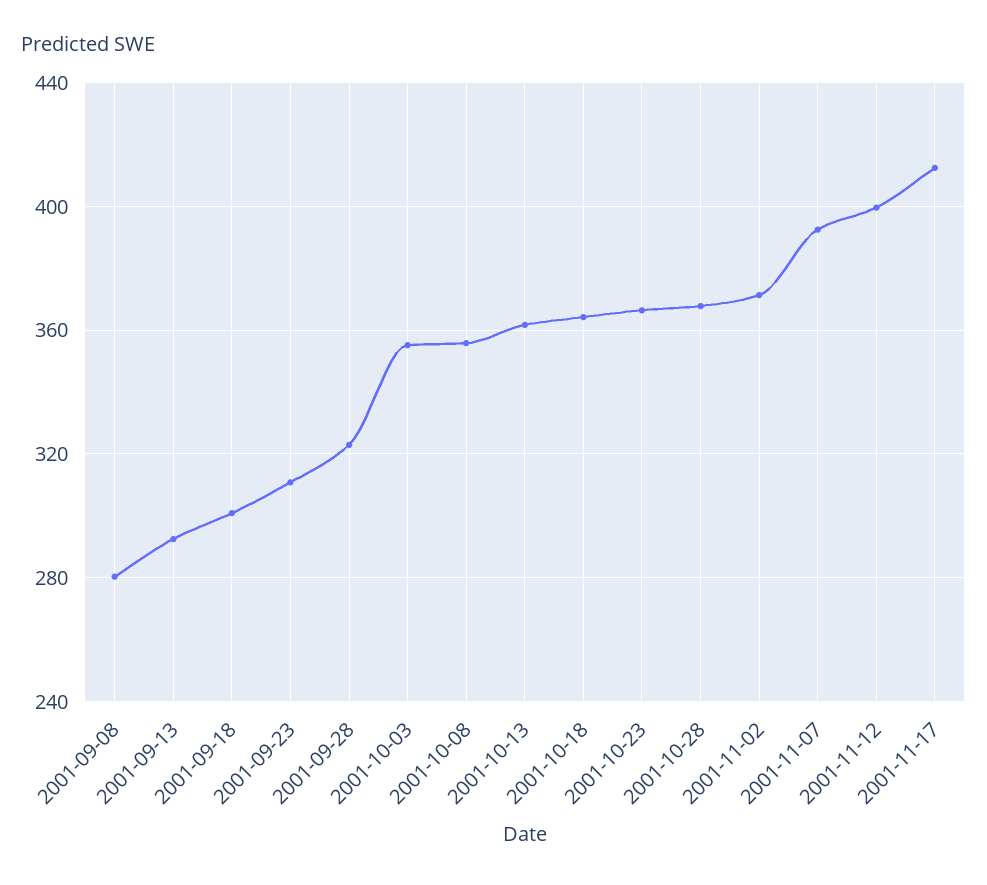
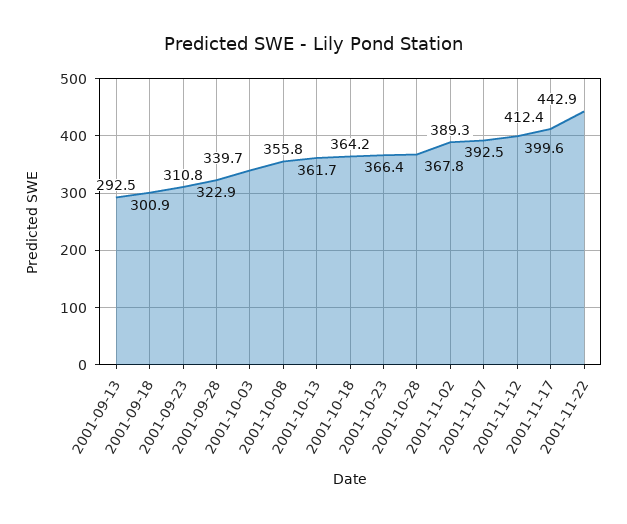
2001-09-08: 280 -> none
2001-10-03: 355 -> 339.7
2001-11-02: 370 -> 389.3
2001-11-22: none -> 442.9

